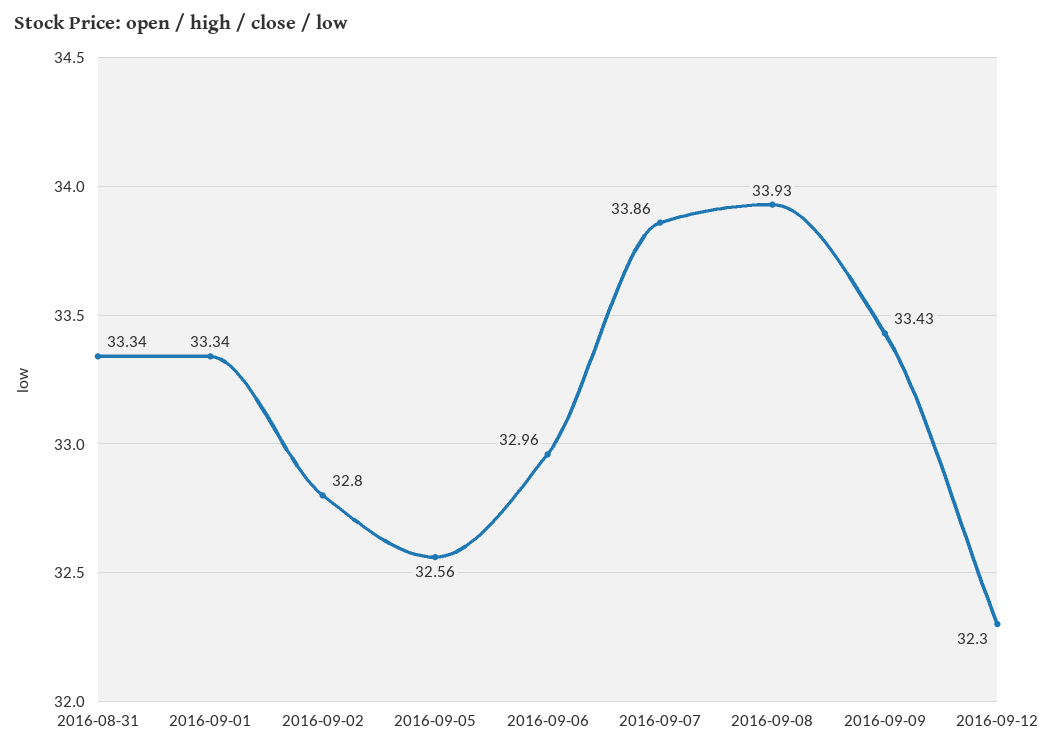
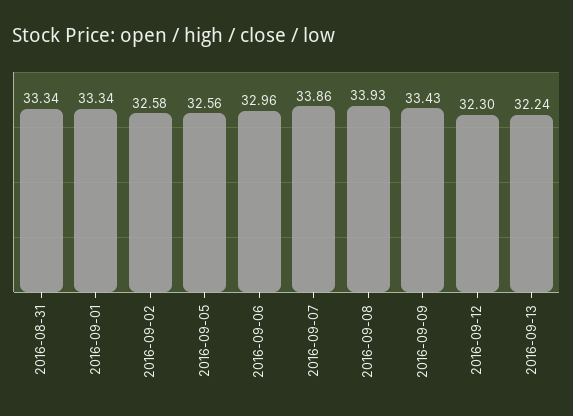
2016-09-02: 32.8 -> 32.58
2016-09-13: none -> 32.24

